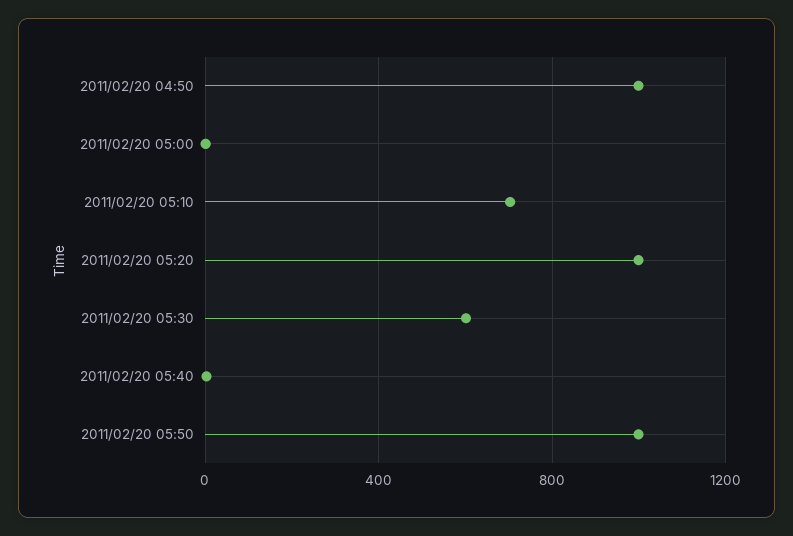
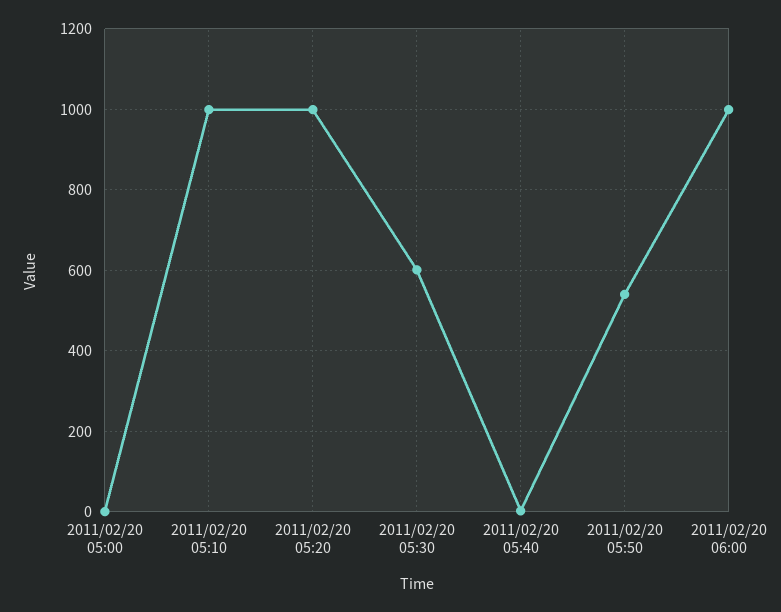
2011/02/20 04:50: 1000 -> none
2011/02/20 05:10: 700 -> 1000
2011/02/20 05:50: 1000 -> 540
2011/02/20 06:00: none -> 1000

